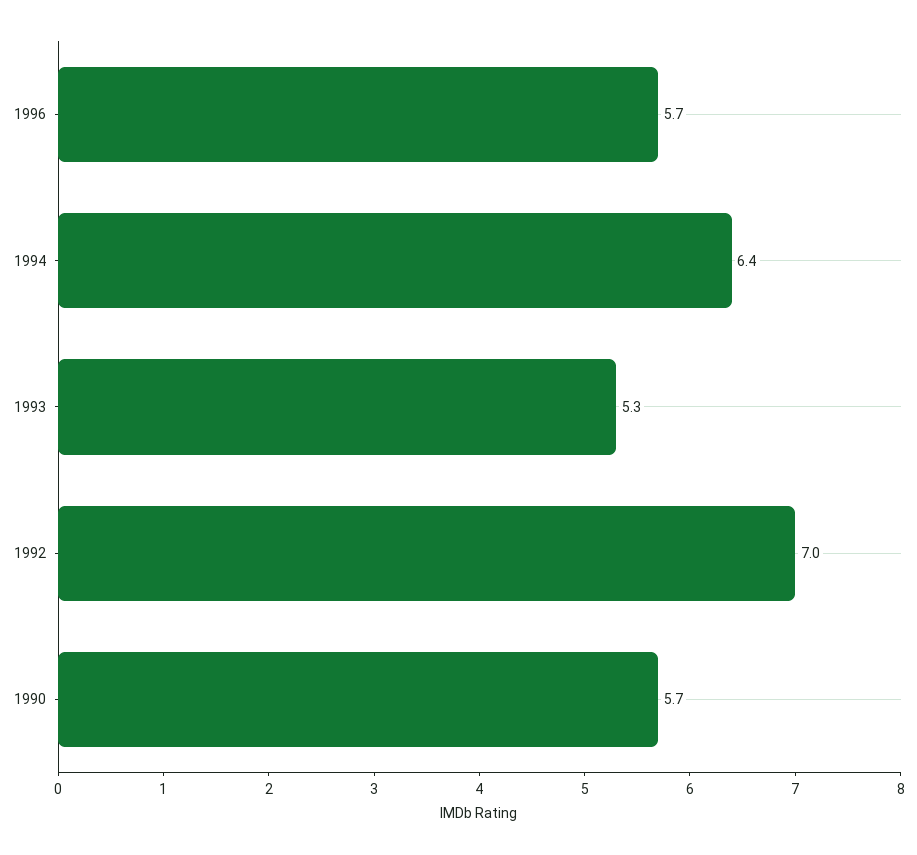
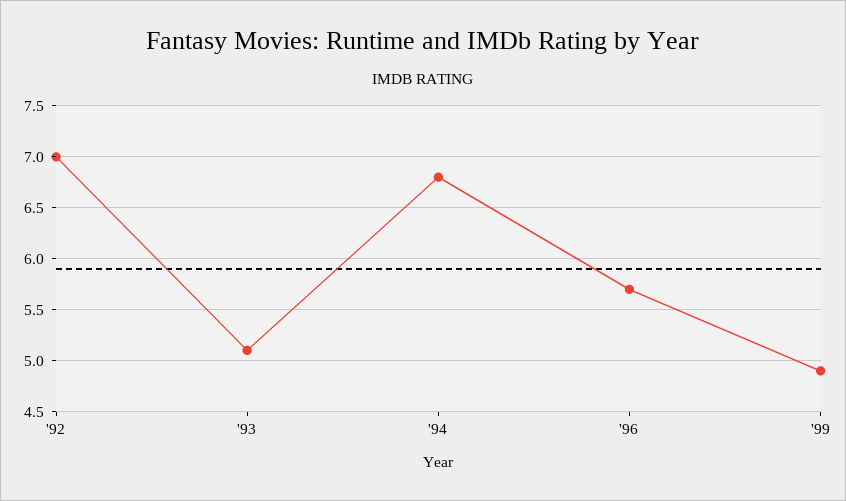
1994: 6.4 -> 6.8
1993: 5.3 -> 5.1
1990: 5.7 -> none
'99: none -> 4.9

